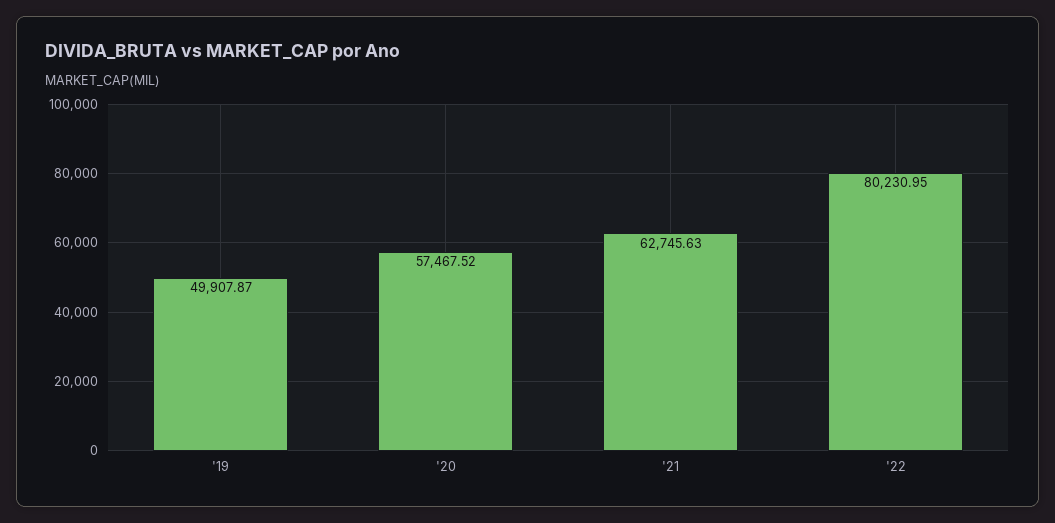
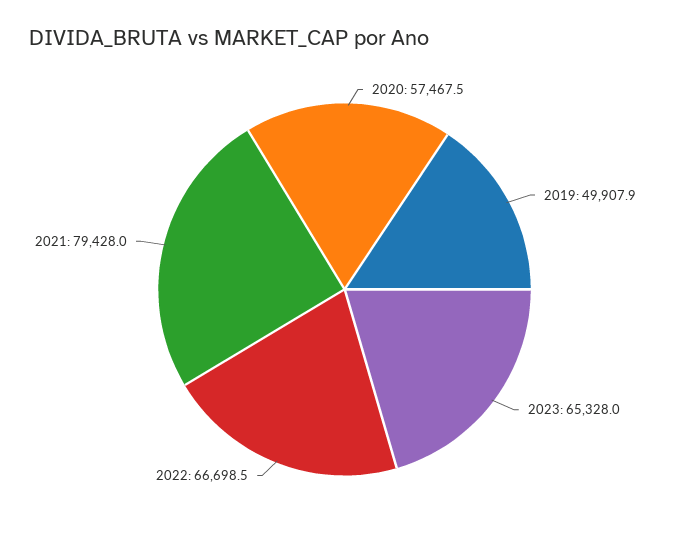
'21: 62745.63 -> 79428
'22: 80230.95 -> 66698.5
2023: none -> 65328

